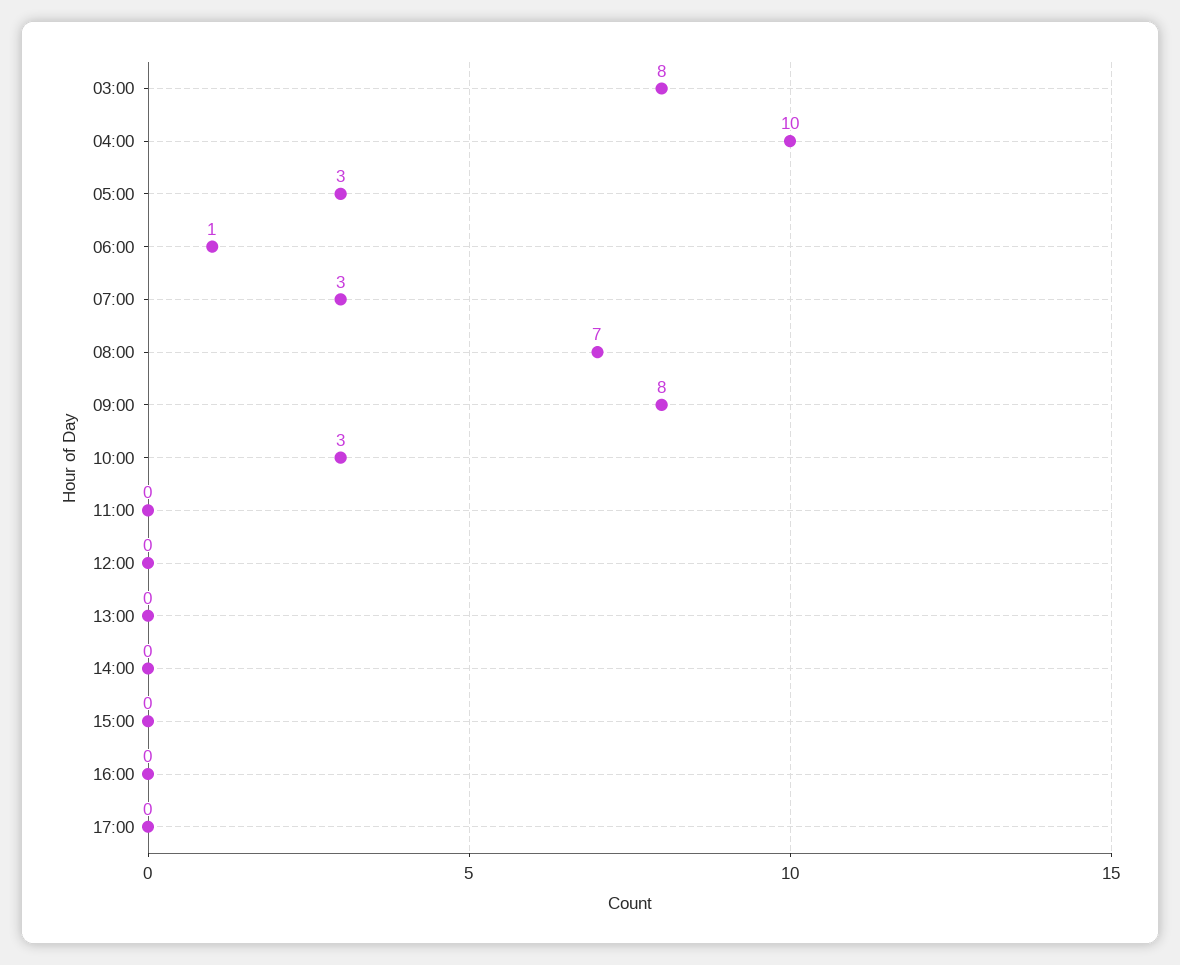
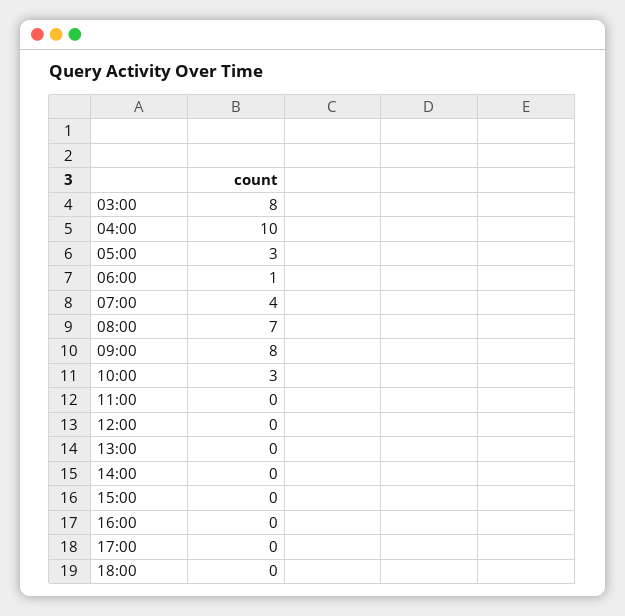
07:00: 3 -> 4
18:00: none -> 0

